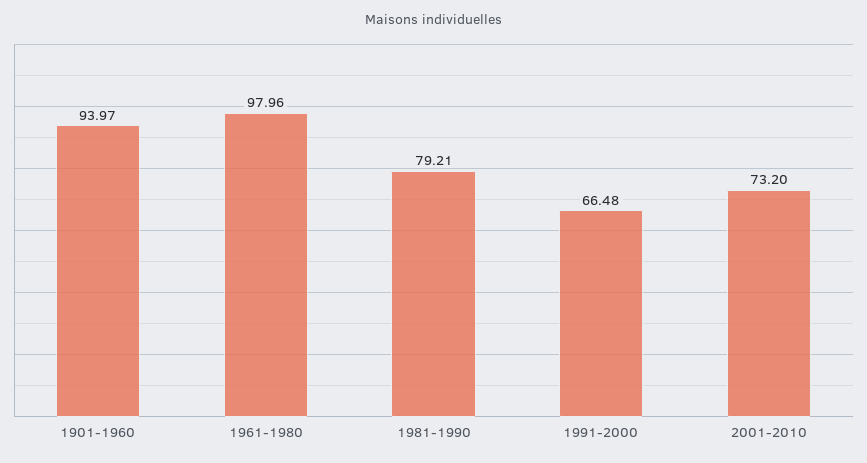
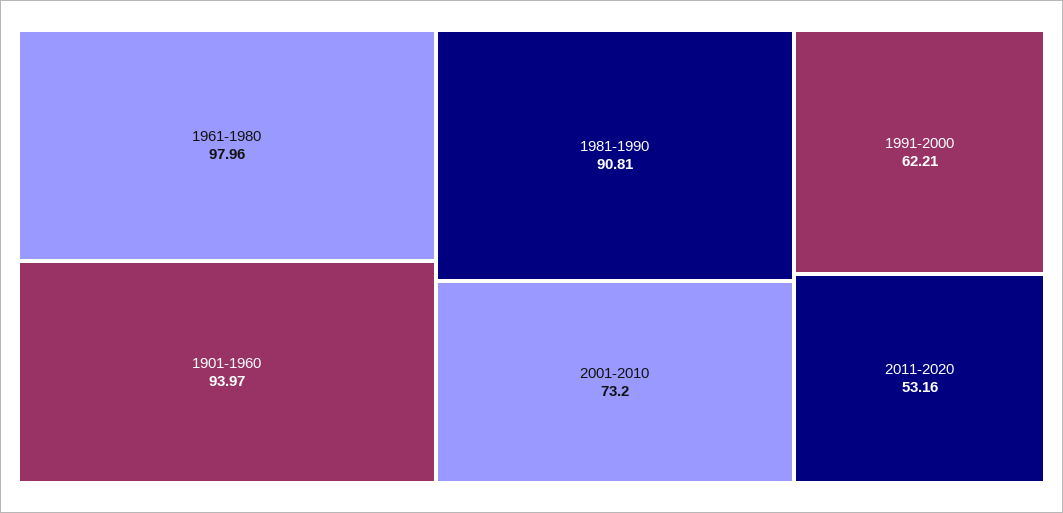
1981-1990: 79.21 -> 90.81
1991-2000: 66.48 -> 62.21
2011-2020: none -> 53.16

